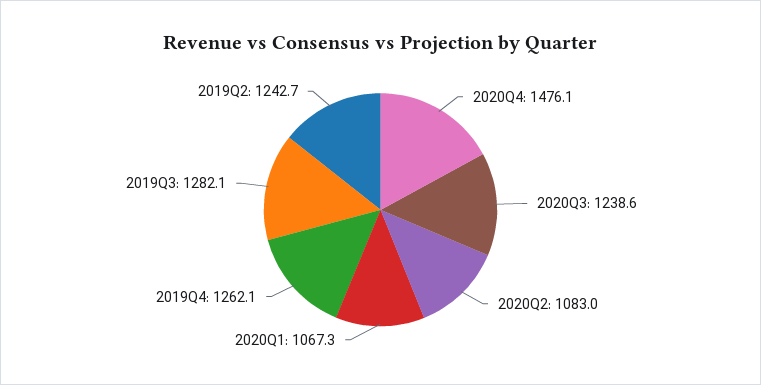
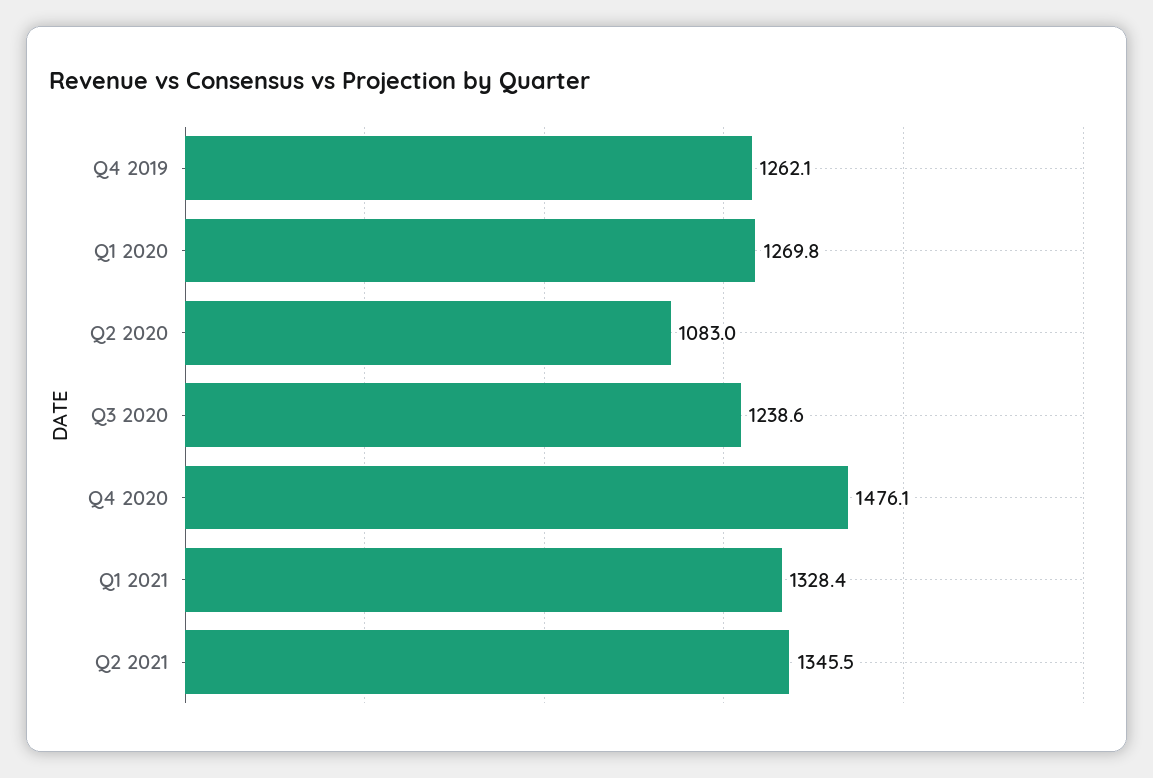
2020Q1: 1067.3 -> 1269.8
2019Q3: 1282.1 -> none
2019Q2: 1242.7 -> none
Q1 2021: none -> 1328.4
Q2 2021: none -> 1345.5

